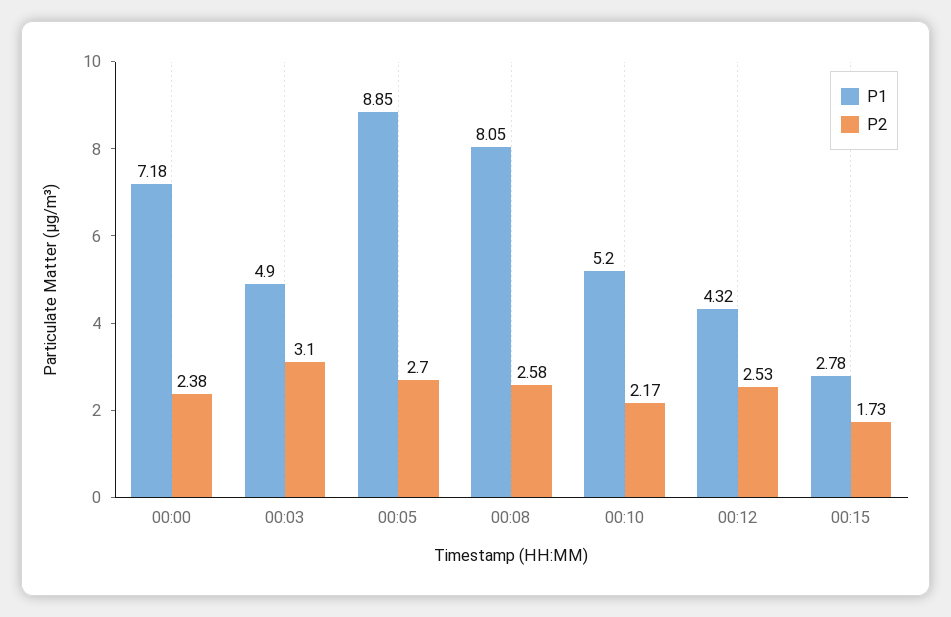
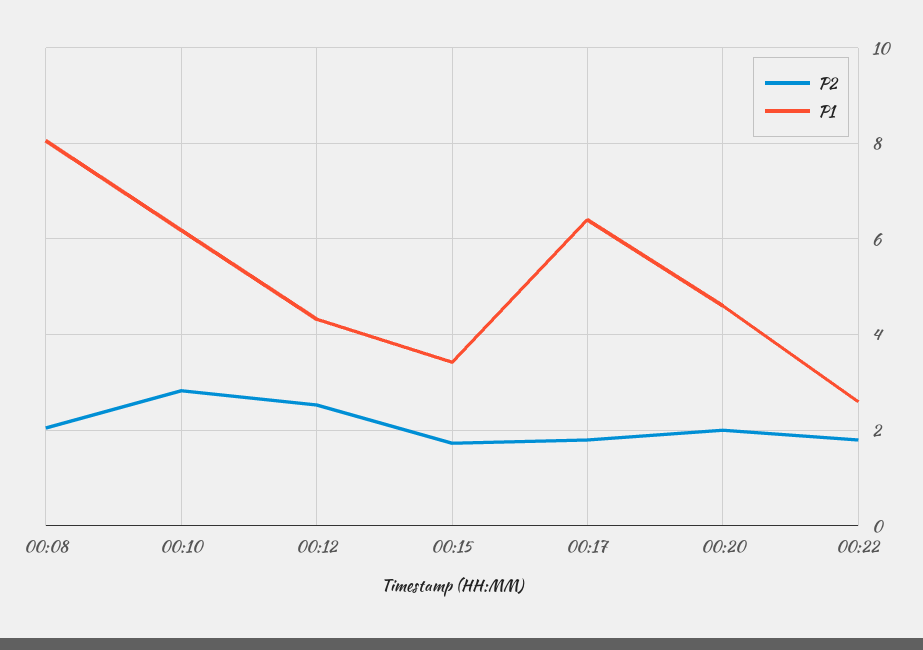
P1, 00:00: 7.18 -> none
P2, 00:00: 2.38 -> none
P1, 00:03: 4.9 -> none
P2, 00:03: 3.1 -> none
P1, 00:05: 8.85 -> none
P2, 00:05: 2.7 -> none
P2, 00:08: 2.58 -> 2
P1, 00:10: 5.2 -> 6.2
P2, 00:10: 2.17 -> 2.8
P1, 00:15: 2.78 -> 3.4
P2, 00:17: none -> 1.8
P1, 00:17: none -> 6.4
P2, 00:20: none -> 2
P1, 00:20: none -> 4.6
P2, 00:22: none -> 1.8
P1, 00:22: none -> 2.6

